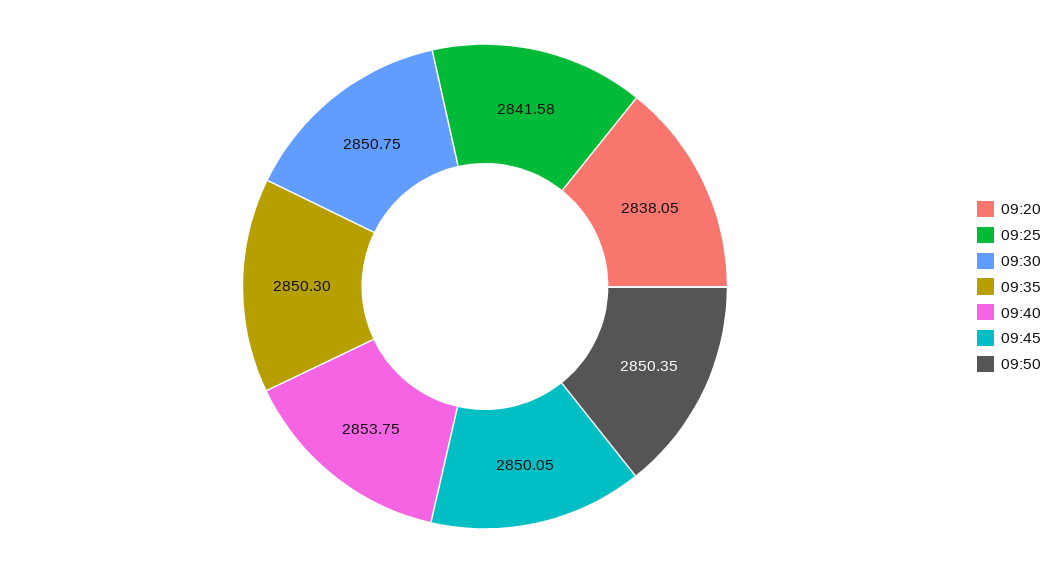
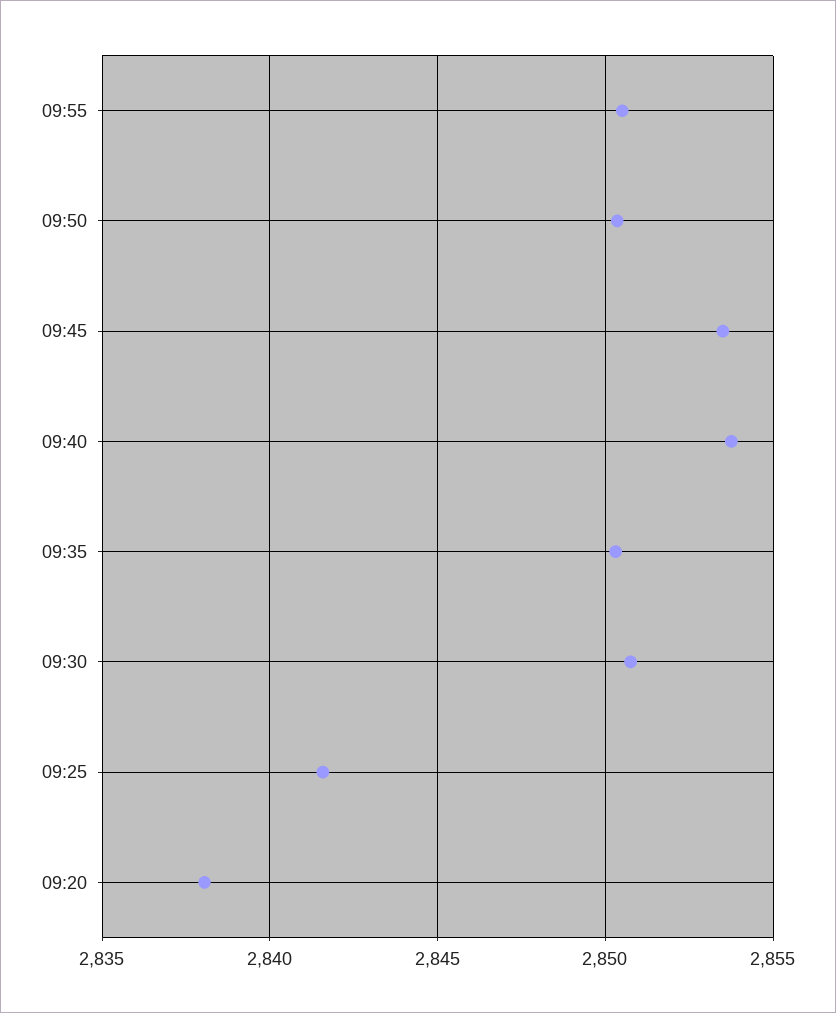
09:45: 2850.05 -> 2853.5
09:55: none -> 2850.5

